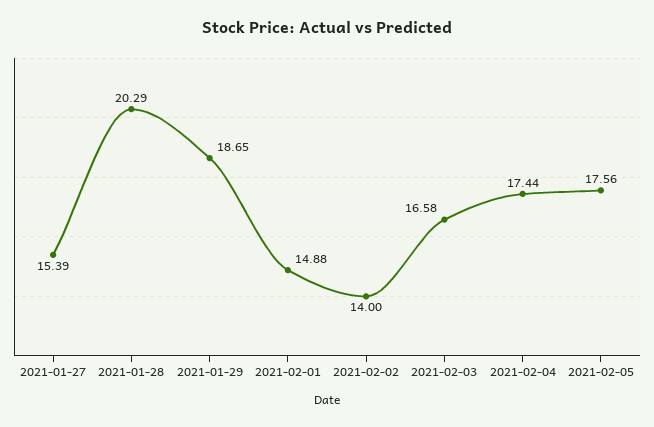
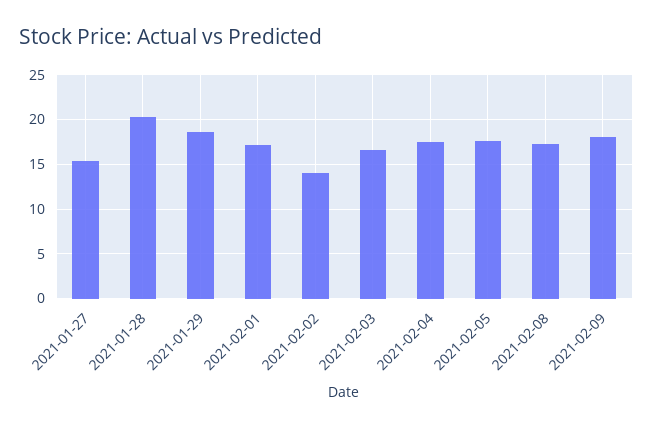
2021-02-01: 14.88 -> 17
2021-02-08: none -> 17
2021-02-09: none -> 18

